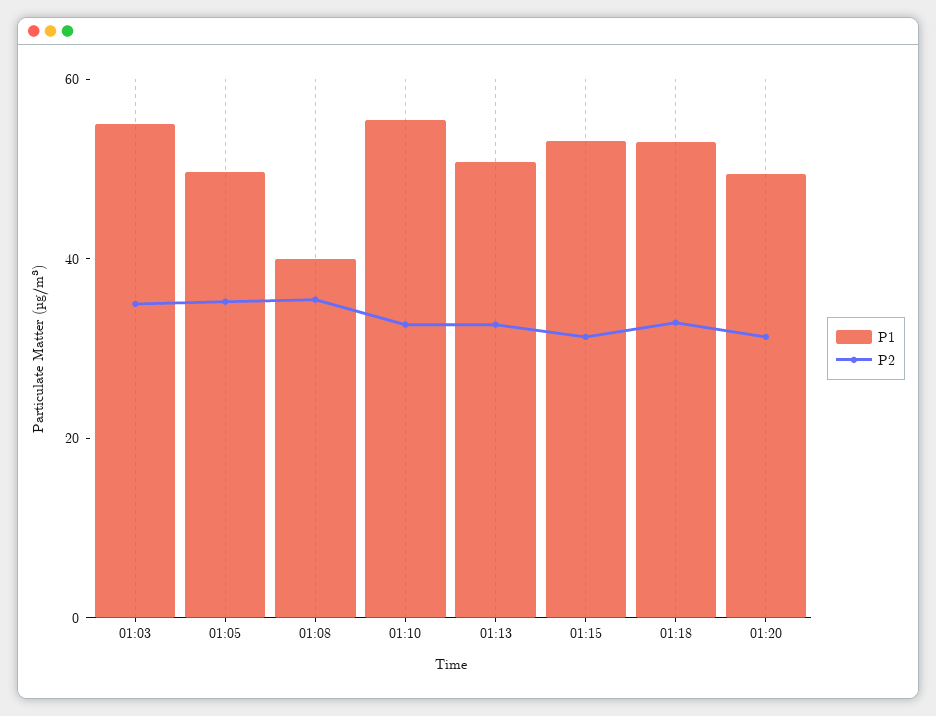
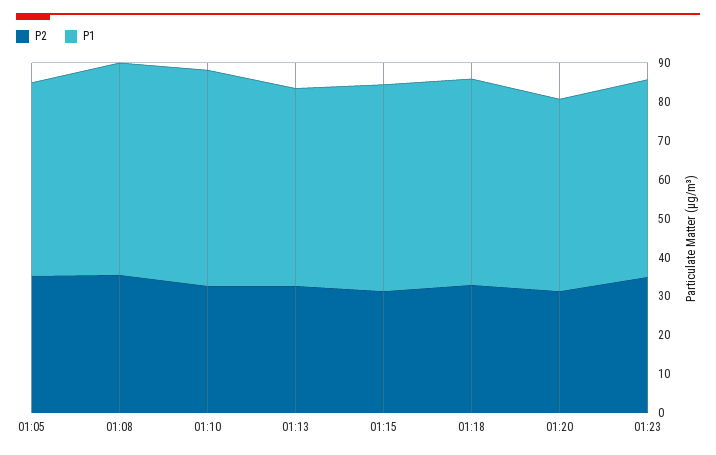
P1, 01:03: 55 -> none
P2, 01:03: 35 -> none
P1, 01:08: 40 -> 55
P2, 01:23: none -> 35
P1, 01:23: none -> 50

